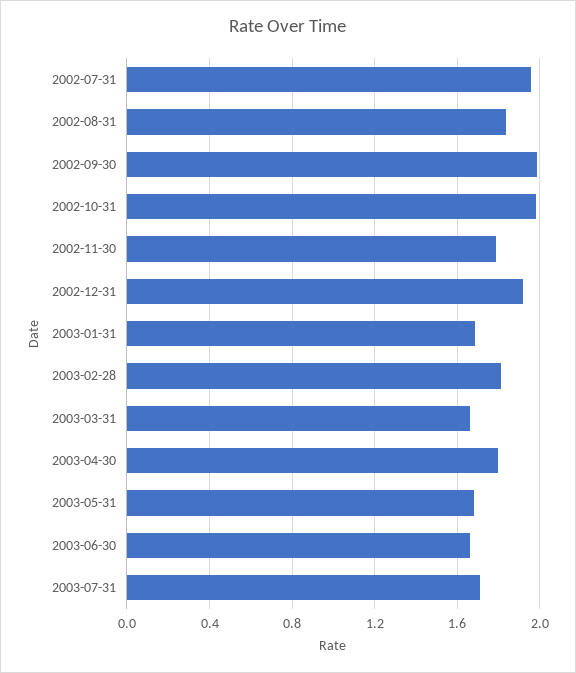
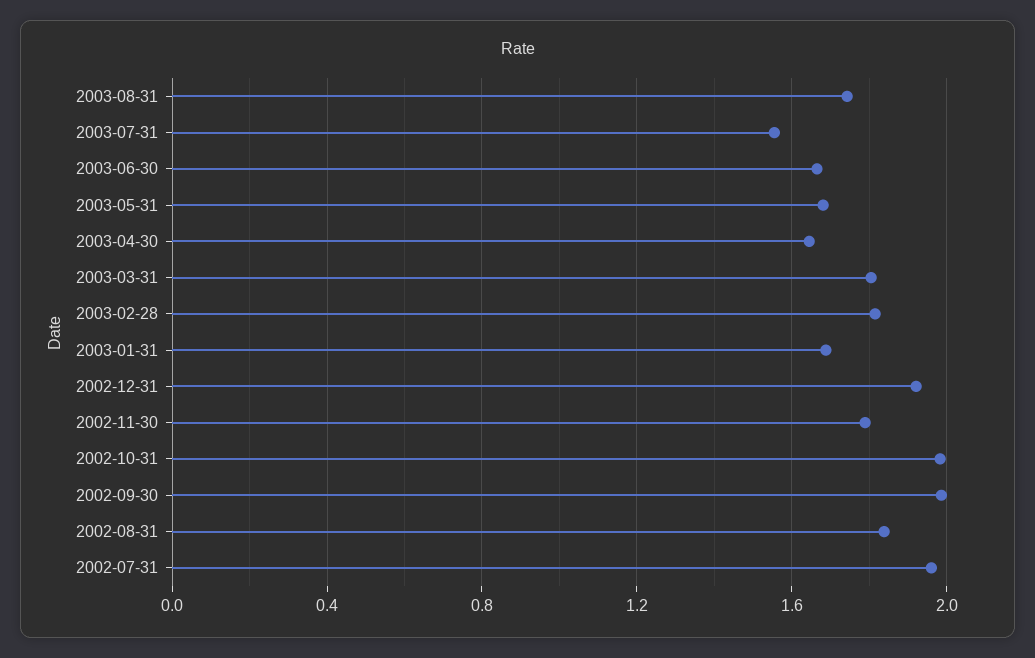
2003-03-31: 1.65 -> 1.8
2003-04-30: 1.8 -> 1.65
2003-07-31: 1.7 -> 1.55
2003-08-31: none -> 1.75

